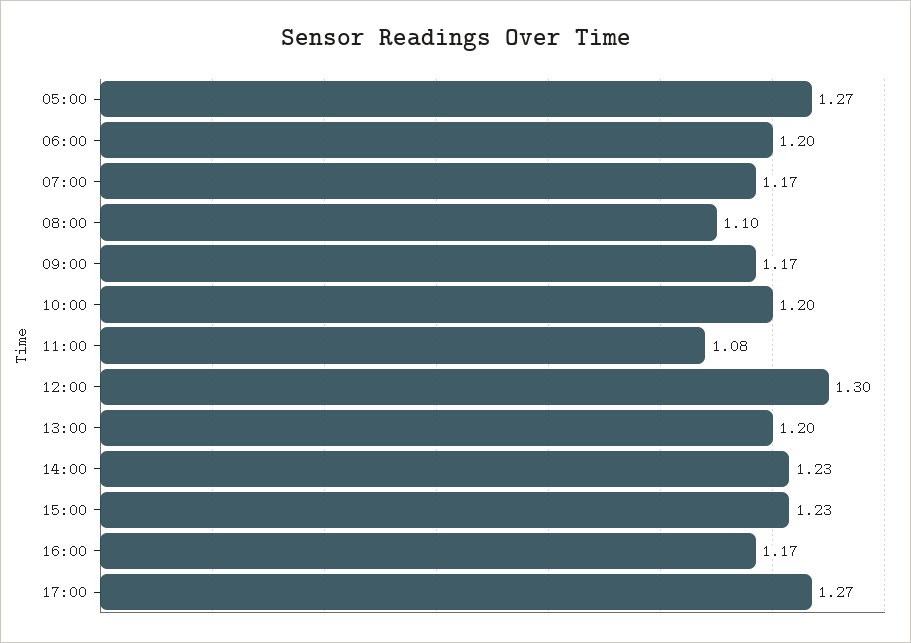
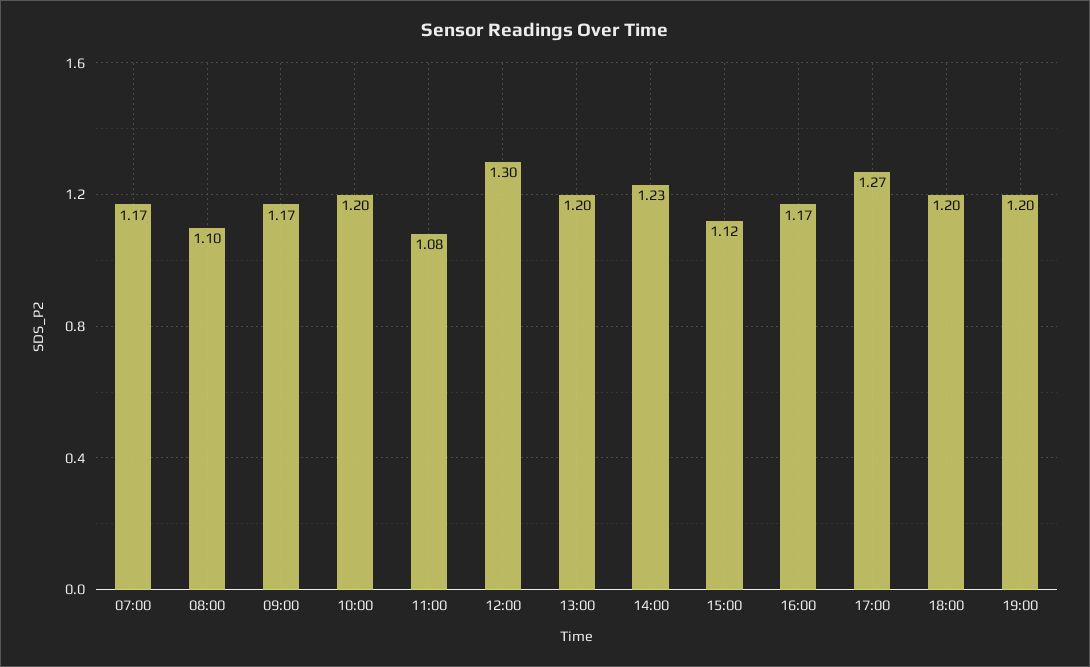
05:00: 1.27 -> none
06:00: 1.2 -> none
15:00: 1.23 -> 1.12
18:00: none -> 1.2
19:00: none -> 1.2

